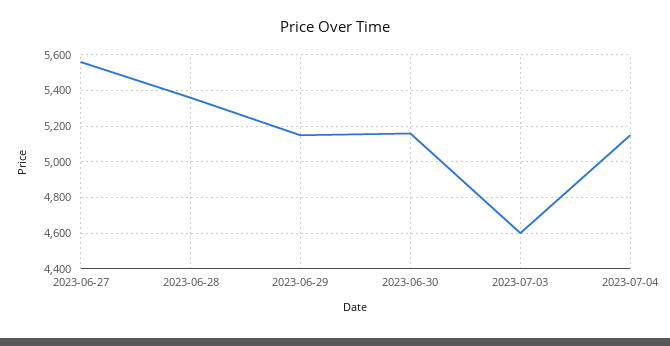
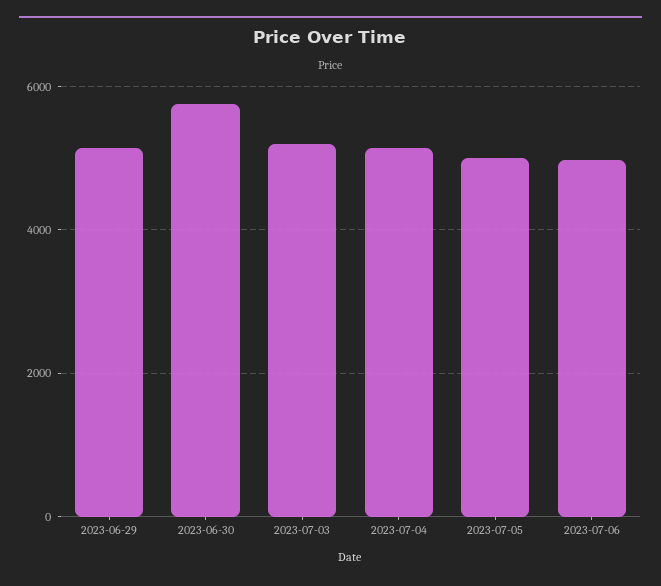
2023-06-27: 5550 -> none
2023-06-28: 5350 -> none
2023-06-30: 5150 -> 5800
2023-07-03: 4600 -> 5200
2023-07-05: none -> 5000
2023-07-06: none -> 5000

